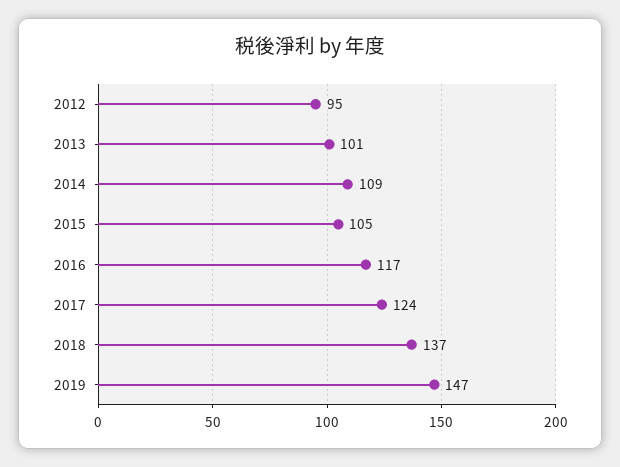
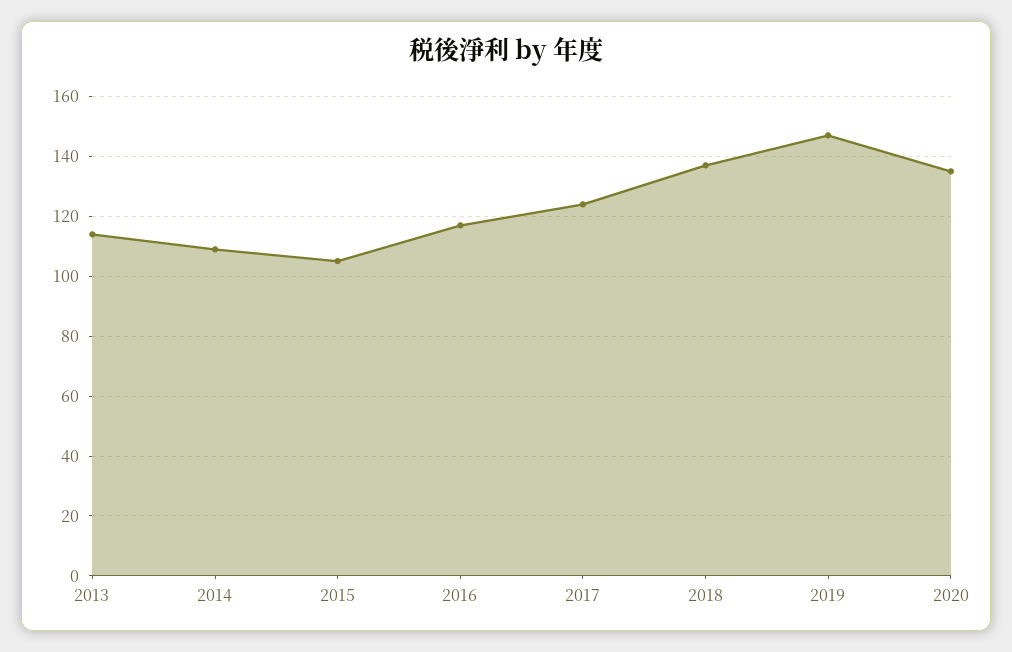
2012: 95 -> none
2013: 101 -> 115
2020: none -> 135

